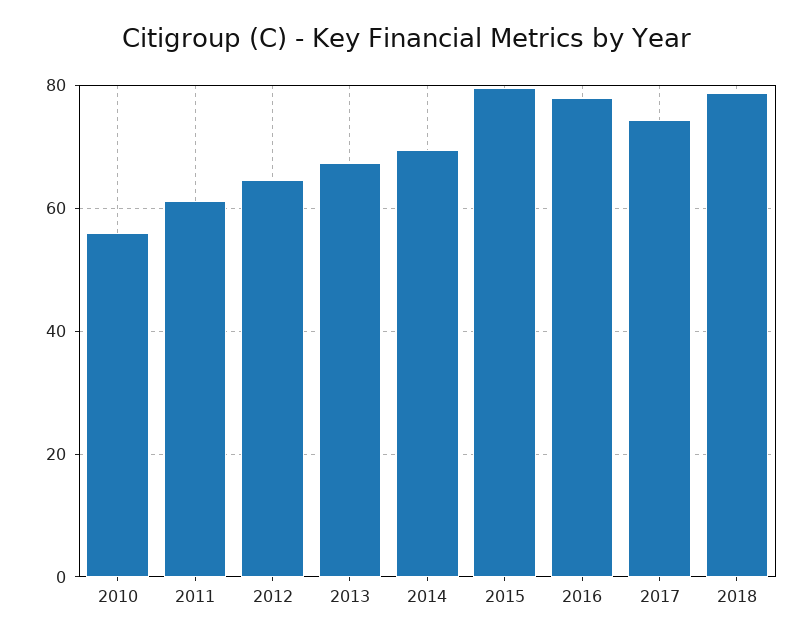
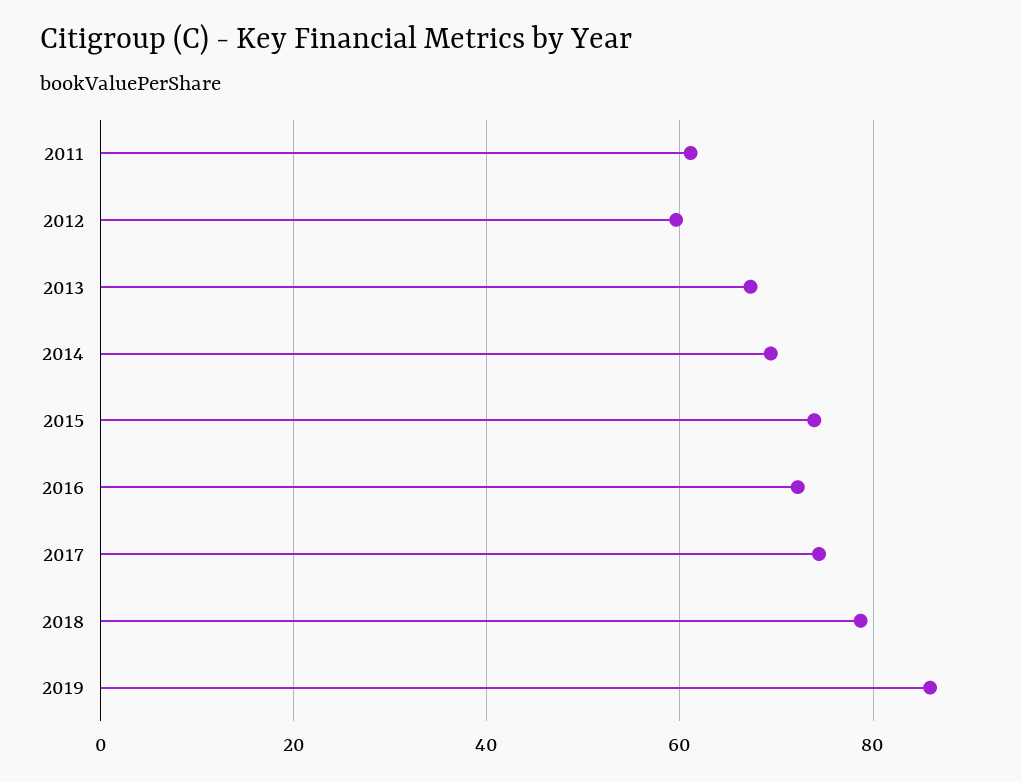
2010: 56 -> none
2012: 64 -> 60
2015: 80 -> 74
2016: 78 -> 72
2019: none -> 86

